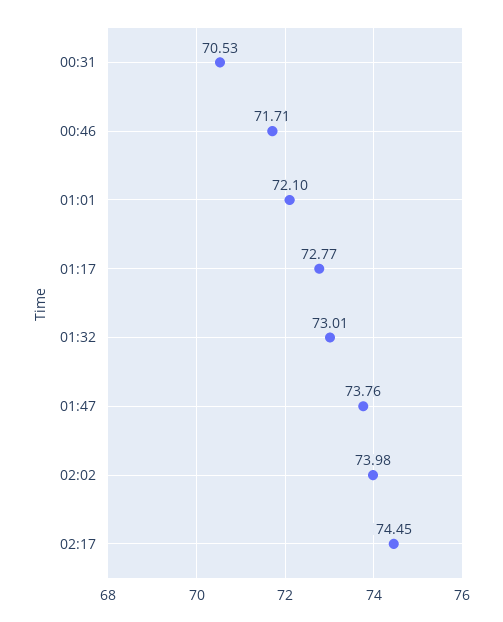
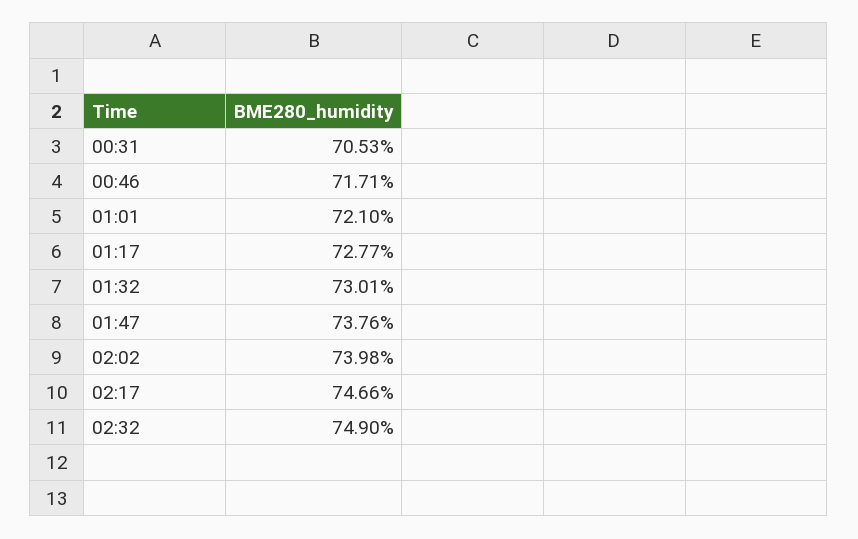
02:17: 74.45 -> 74.66
02:32: none -> 74.9

